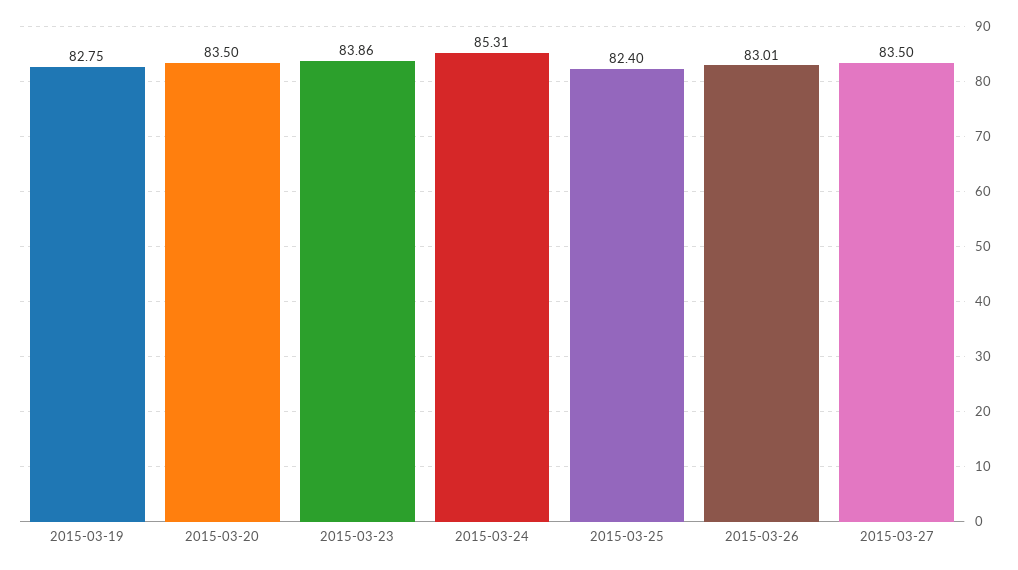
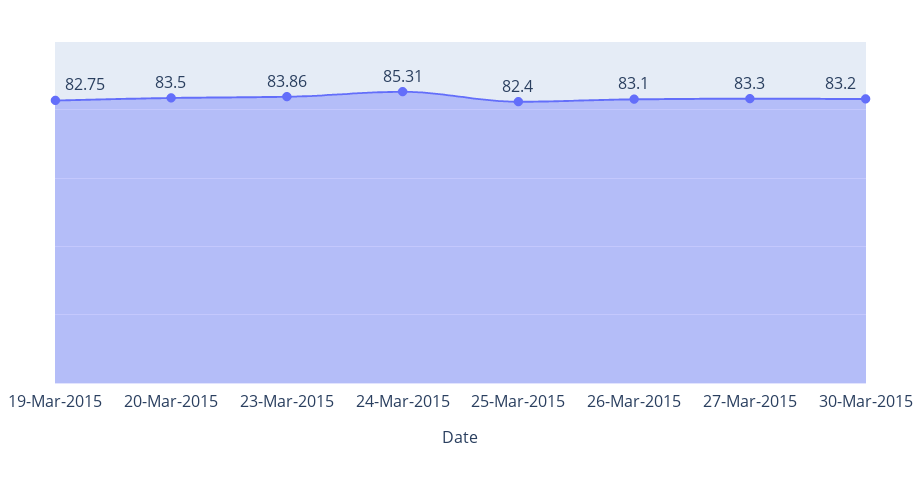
2015-03-26: 83.01 -> 83.1
2015-03-27: 83.5 -> 83.3
30-Mar-2015: none -> 83.2

